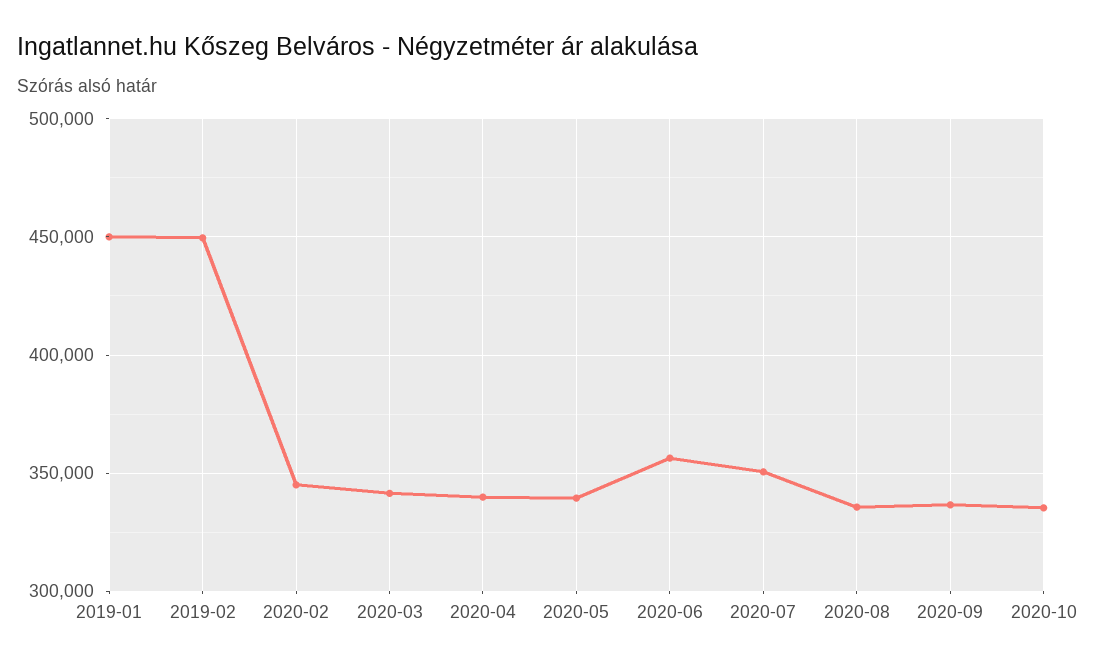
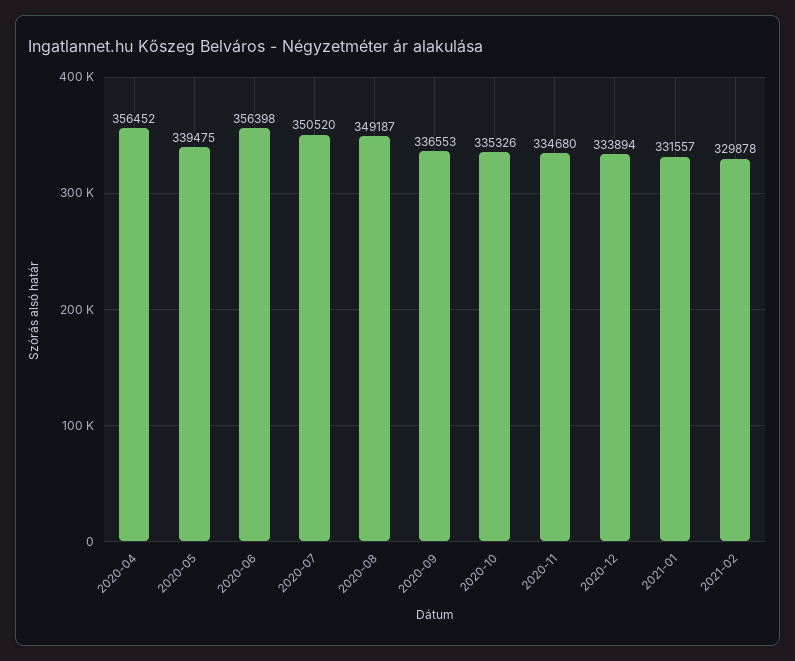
2019-01: 450000 -> none
2019-02: 450000 -> none
2020-02: 345000 -> none
2020-03: 340000 -> none
2020-04: 340000 -> 356452
2020-08: 335000 -> 349187
2020-11: none -> 334680
2020-12: none -> 333894
2021-01: none -> 331557
2021-02: none -> 329878

